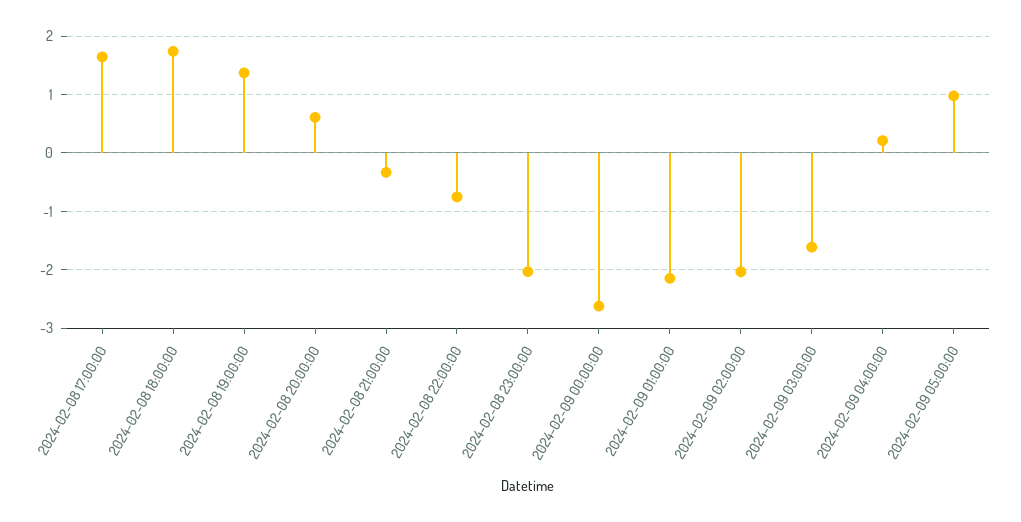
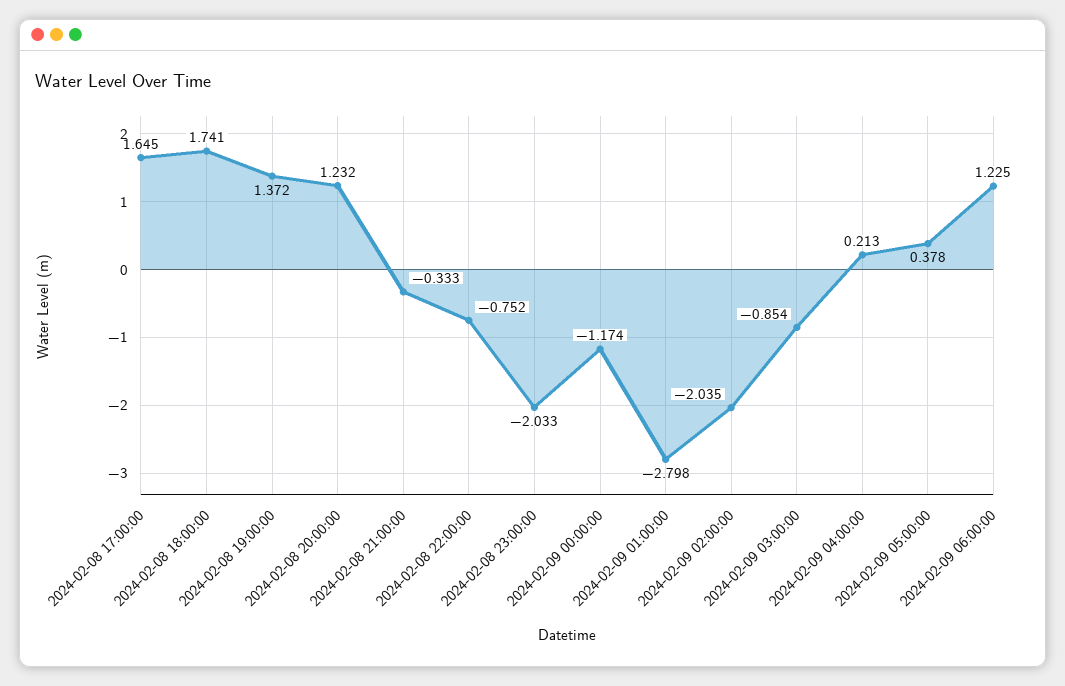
2024-02-08 20:00:00: 0.6 -> 1.232
2024-02-09 00:00:00: -2.6 -> -1.174
2024-02-09 01:00:00: -2.2 -> -2.798
2024-02-09 03:00:00: -1.6 -> -0.854
2024-02-09 05:00:00: 1 -> 0.378
2024-02-09 06:00:00: none -> 1.225

